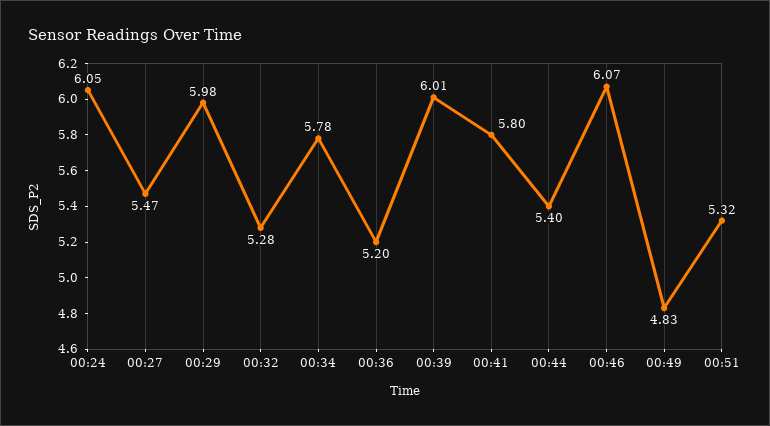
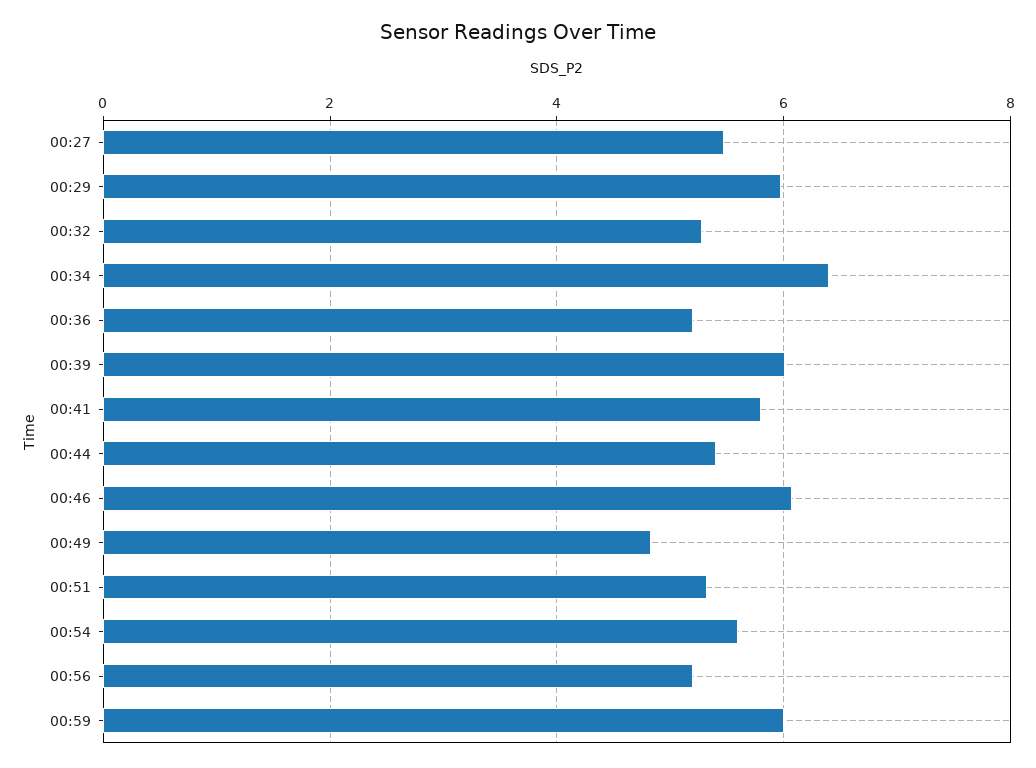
00:24: 6.05 -> none
00:34: 5.78 -> 6.4
00:54: none -> 5.6
00:56: none -> 5.2
00:59: none -> 6

